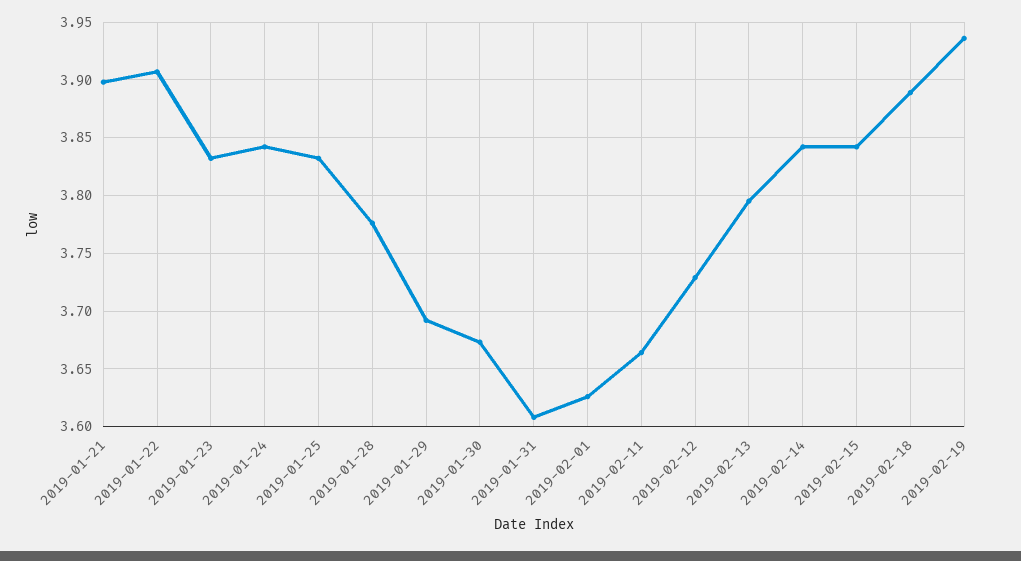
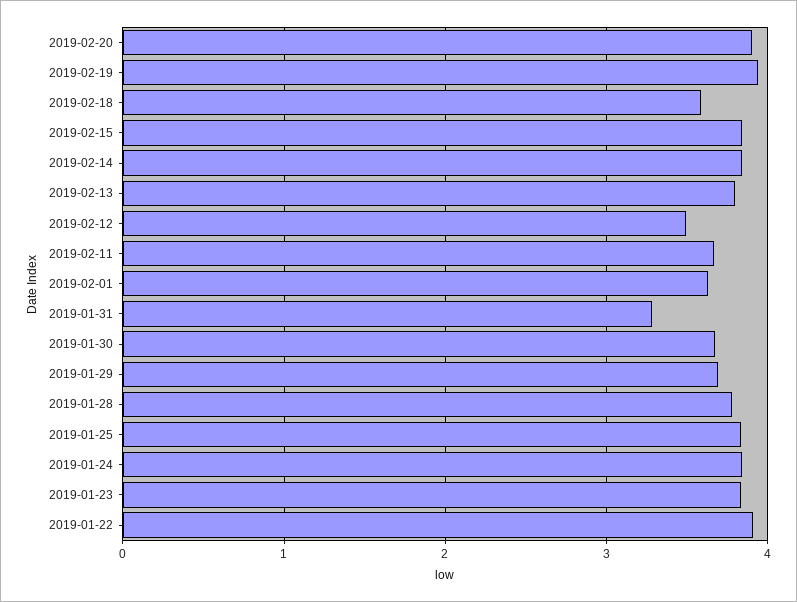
2019-01-21: 3.9 -> none
2019-01-31: 3.61 -> 3.3
2019-02-12: 3.73 -> 3.5
2019-02-18: 3.89 -> 3.6
2019-02-20: none -> 3.9

